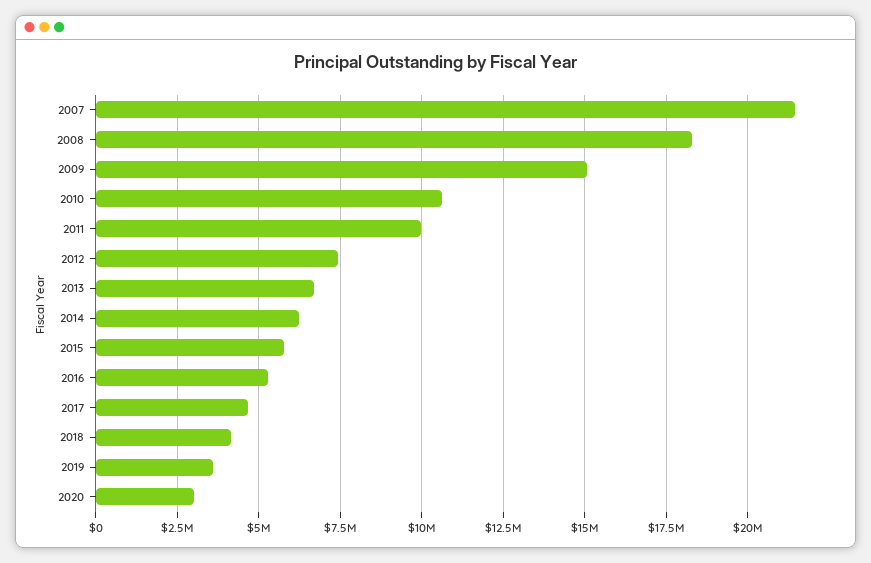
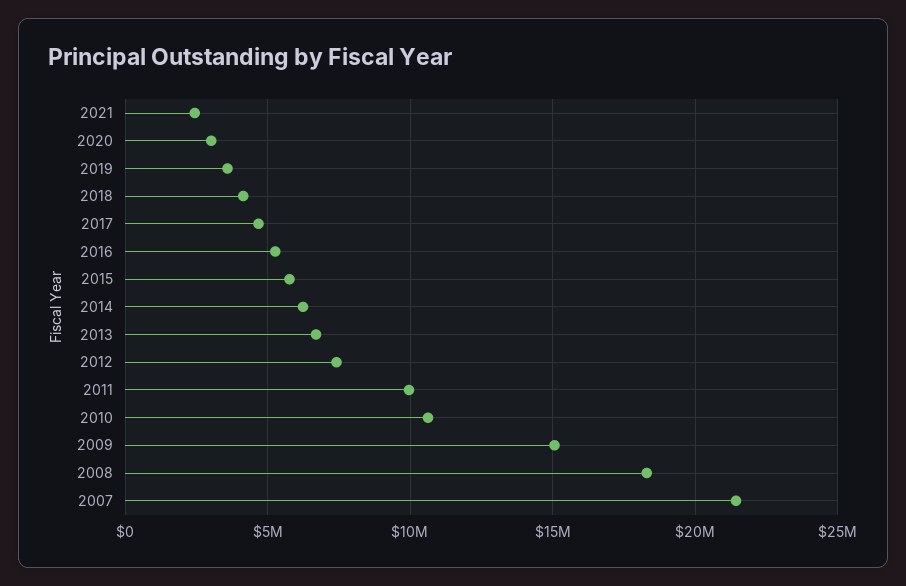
2021: none -> 2500000

